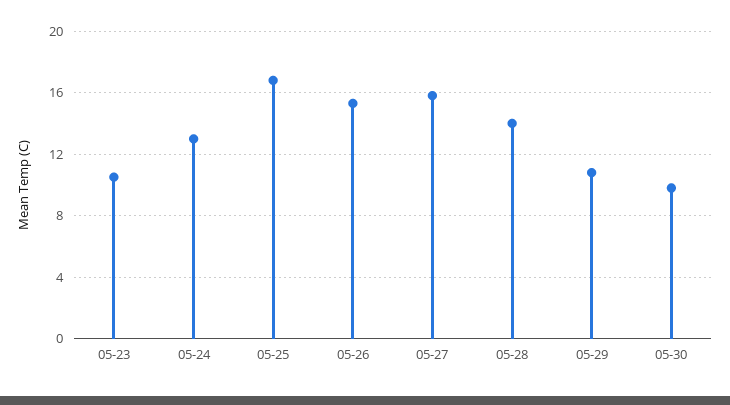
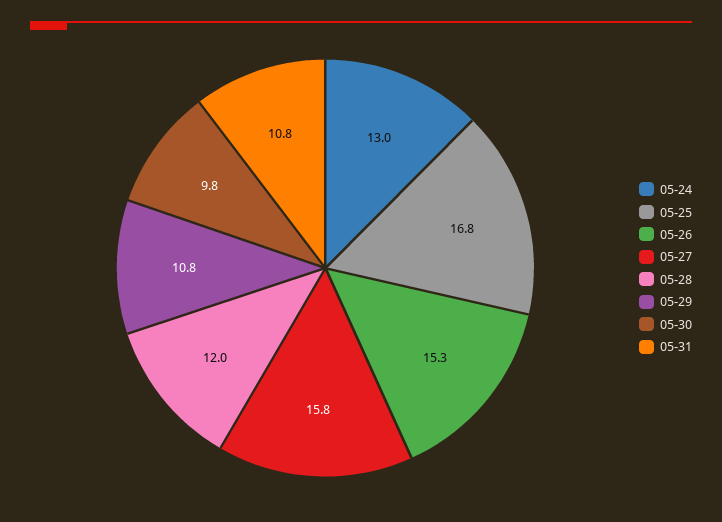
05-23: 10.5 -> none
05-28: 14 -> 12
05-31: none -> 10.8

